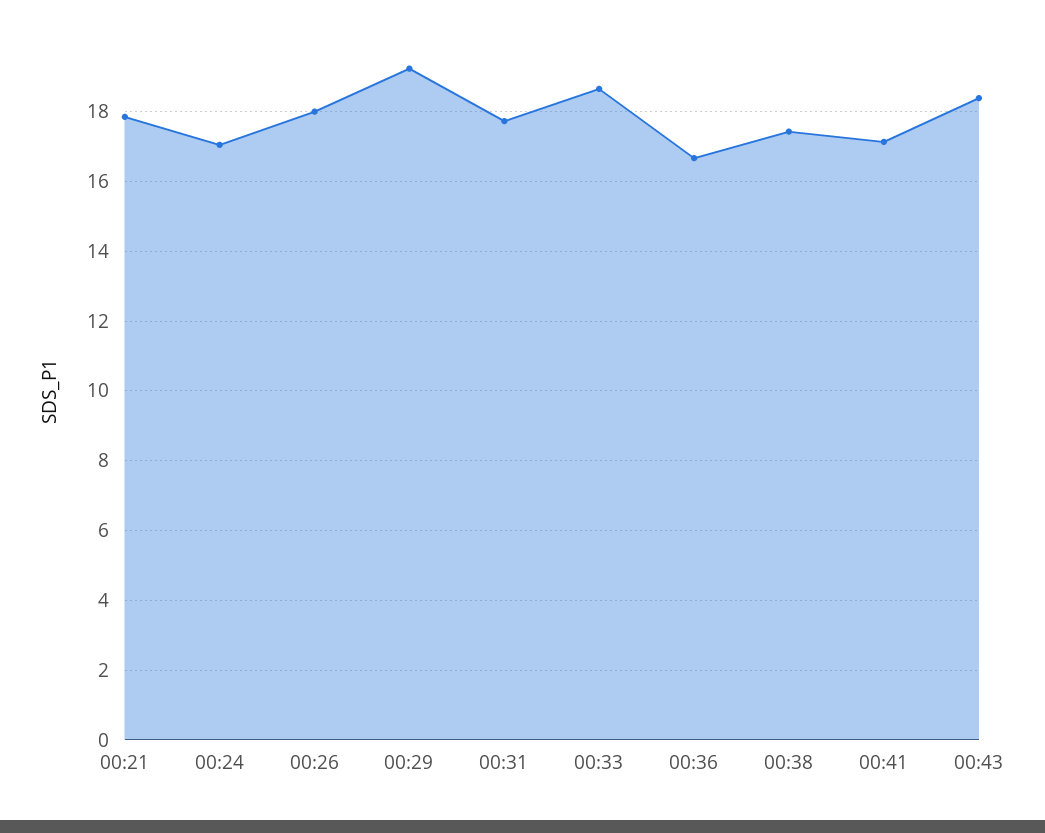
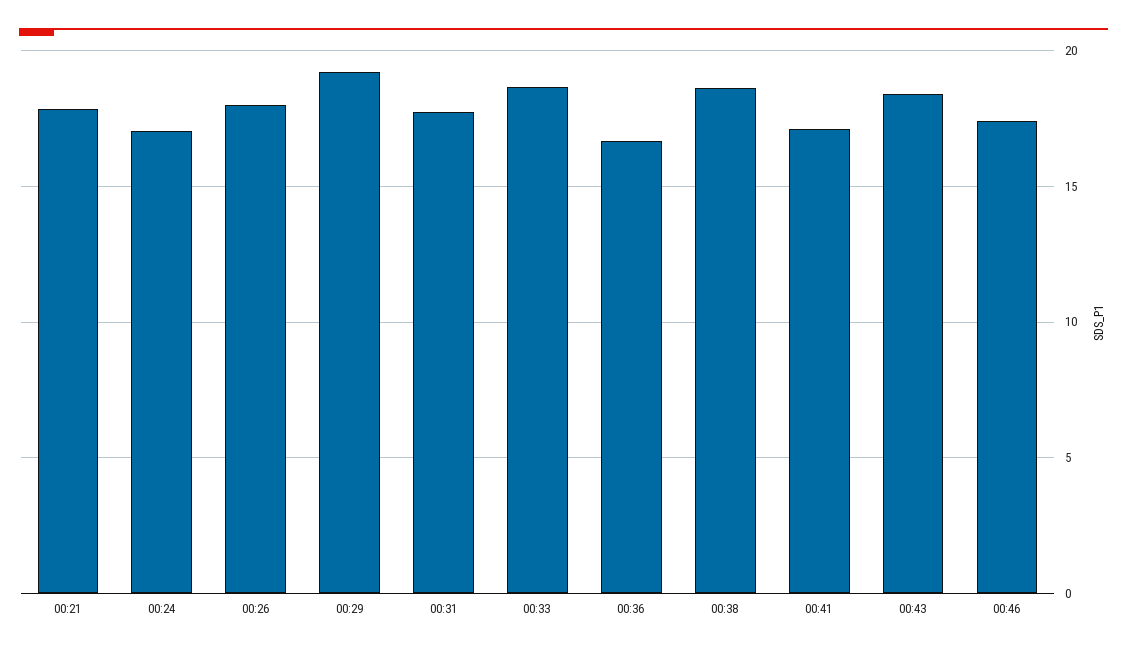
00:38: 17.4 -> 18.5
00:46: none -> 17.5

